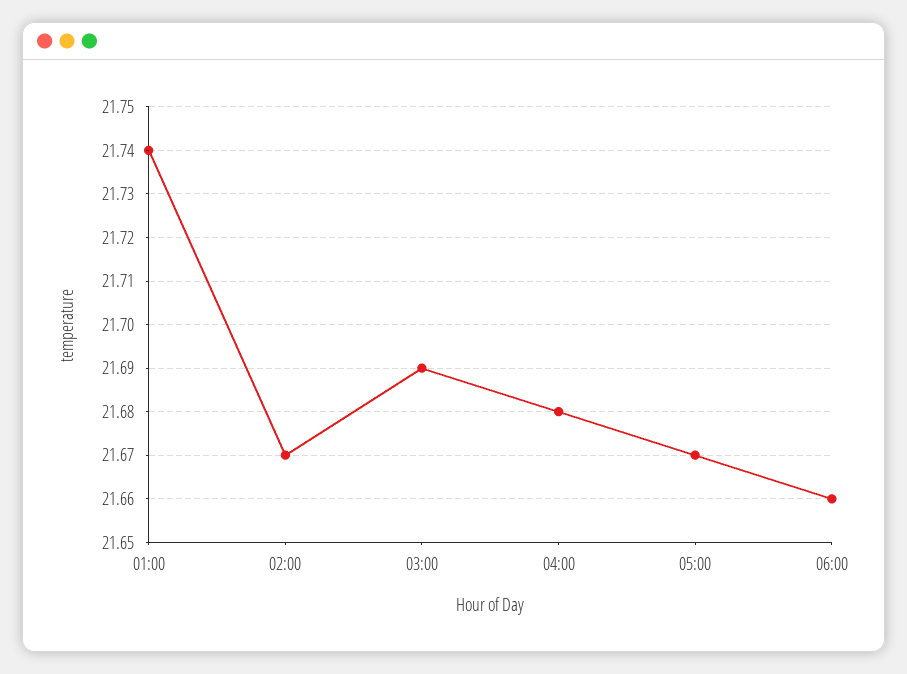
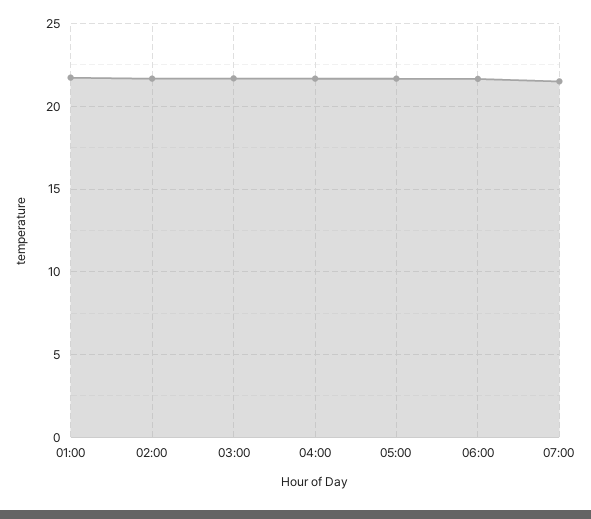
07:00: none -> 21.5

